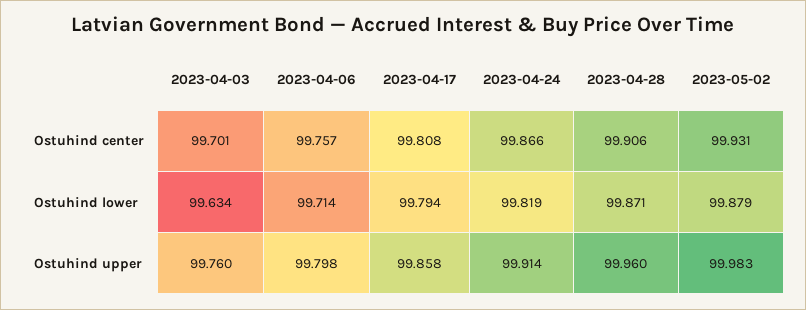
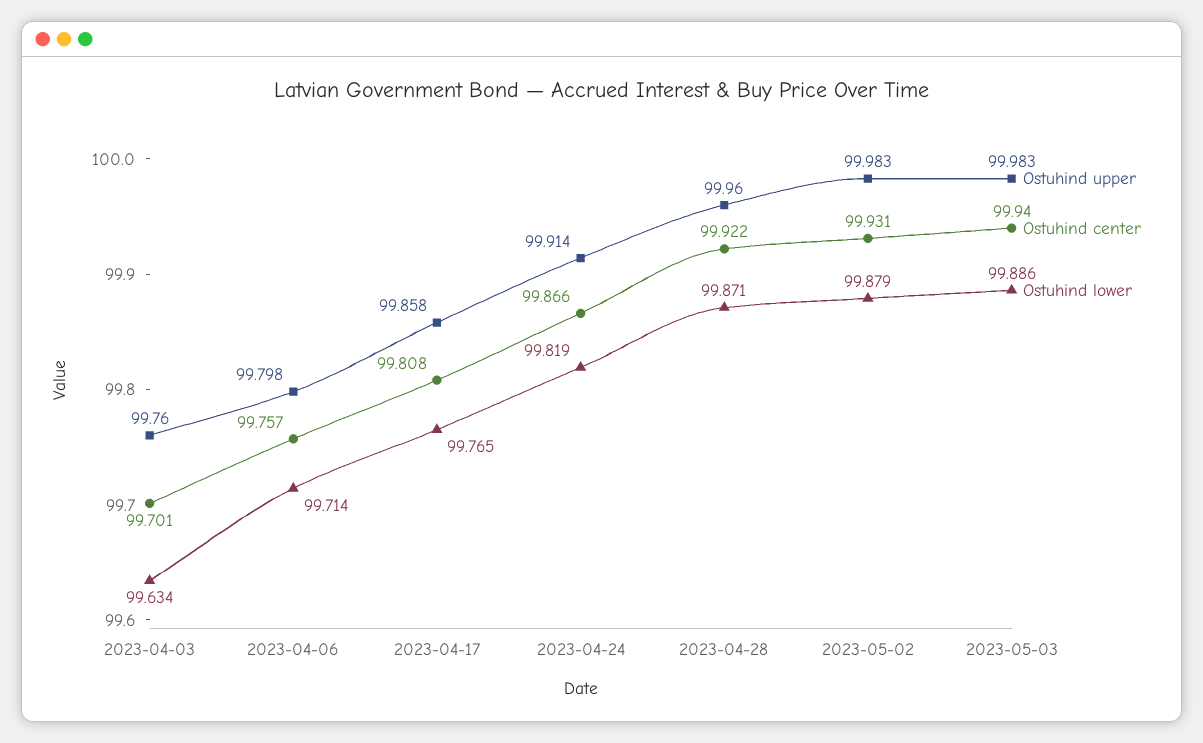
Ostuhind center, 2023-04-28: 99.906 -> 99.922
Ostuhind lower, 2023-04-17: 99.794 -> 99.765
Ostuhind upper, 2023-05-03: none -> 99.983
Ostuhind center, 2023-05-03: none -> 99.94
Ostuhind lower, 2023-05-03: none -> 99.886

